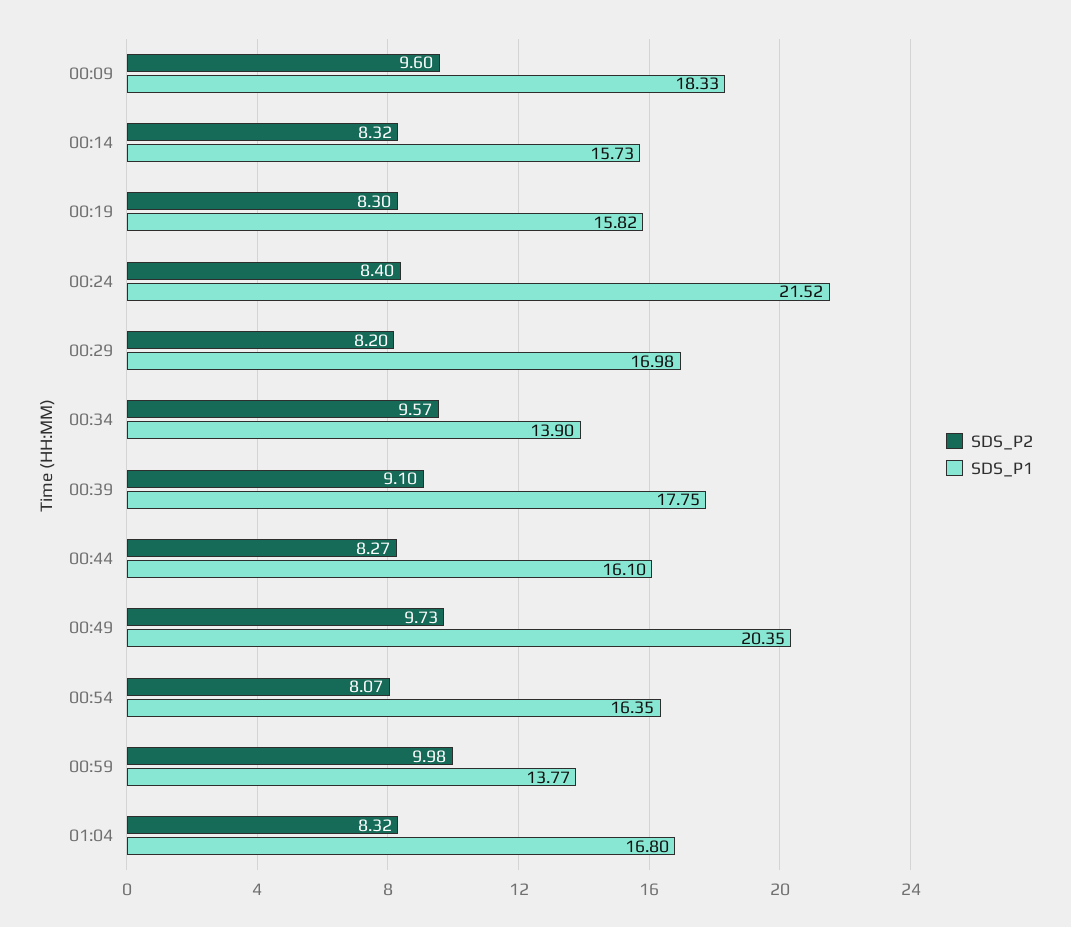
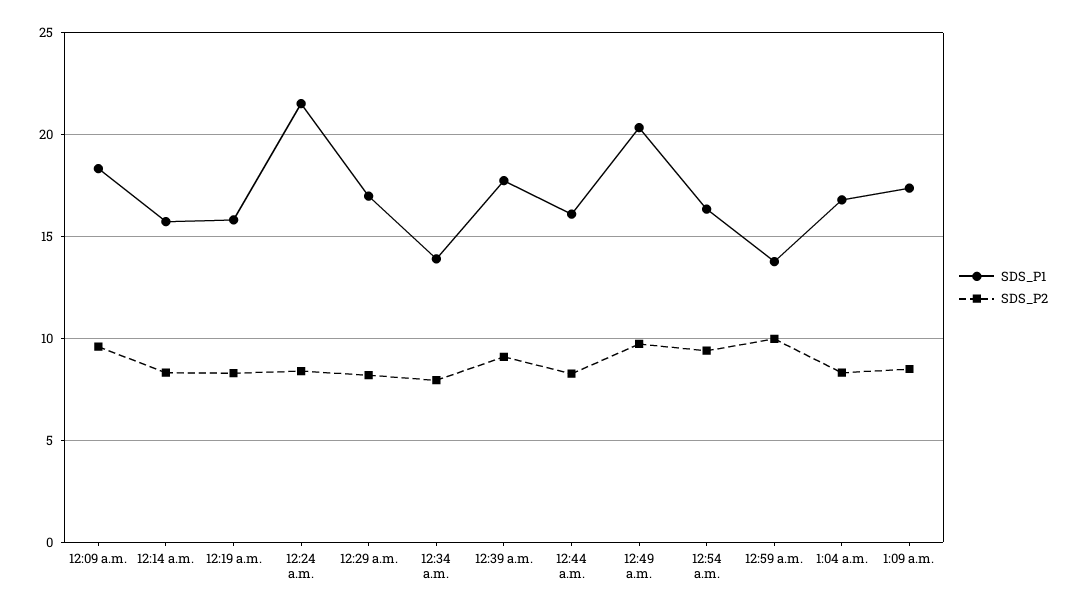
SDS_P2, 00:34: 9.57 -> 8
SDS_P2, 00:54: 8.07 -> 9.5
SDS_P1, 1:09 a.m.: none -> 17.5
SDS_P2, 1:09 a.m.: none -> 8.5

